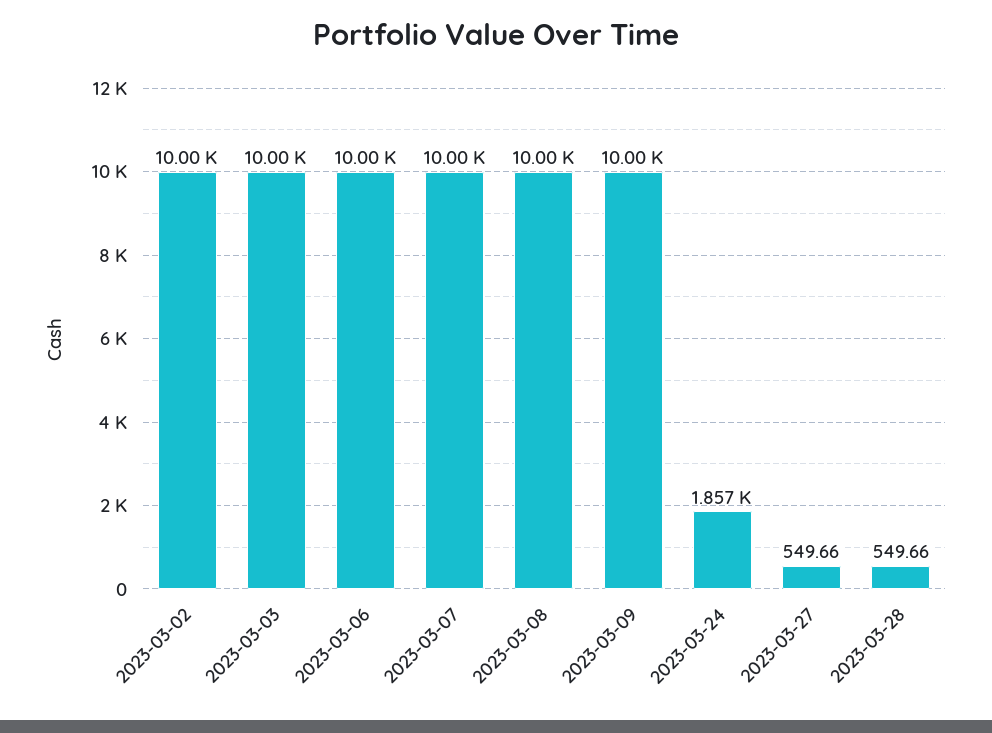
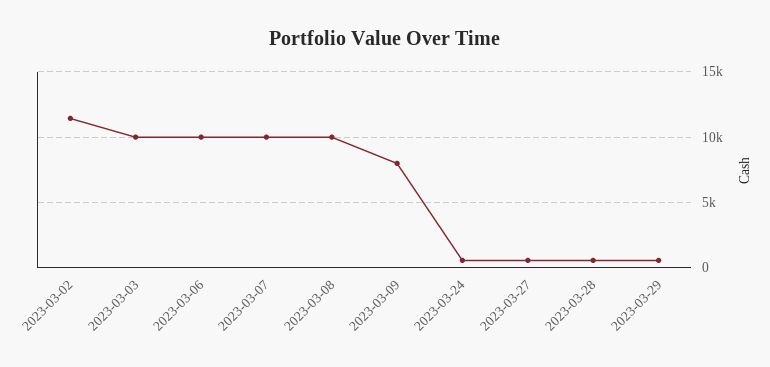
2023-03-02: 10000 -> 11500
2023-03-09: 10000 -> 8000
2023-03-24: 1857 -> 500
2023-03-29: none -> 500

